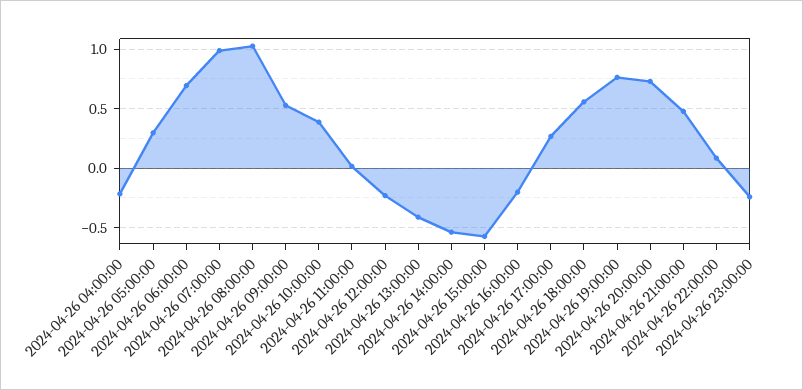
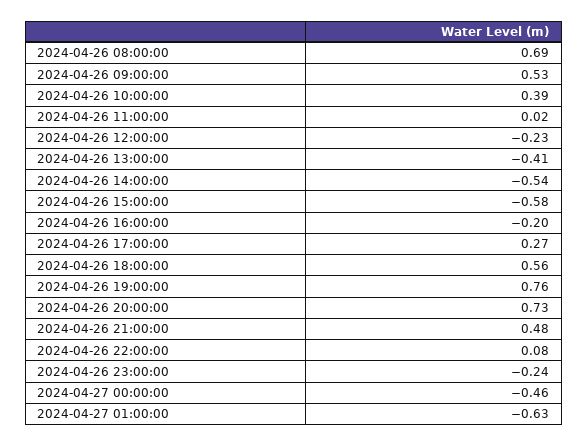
2024-04-26 04:00:00: -0.2 -> none
2024-04-26 05:00:00: 0.3 -> none
2024-04-26 06:00:00: 0.7 -> none
2024-04-26 07:00:00: 1 -> none
2024-04-26 08:00:00: 1 -> 0.69
2024-04-27 00:00:00: none -> -0.46
2024-04-27 01:00:00: none -> -0.63

